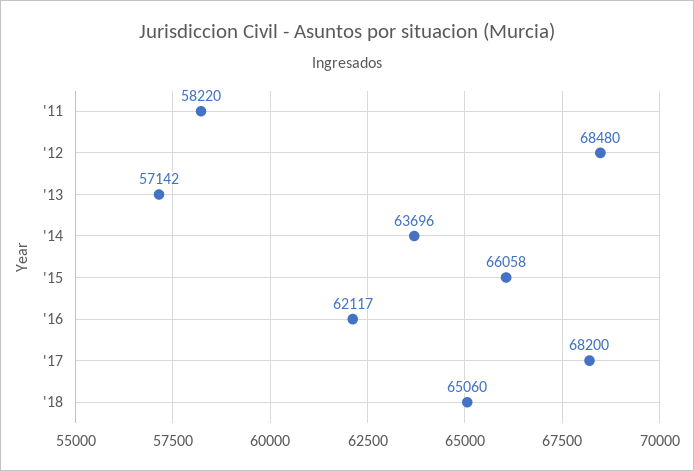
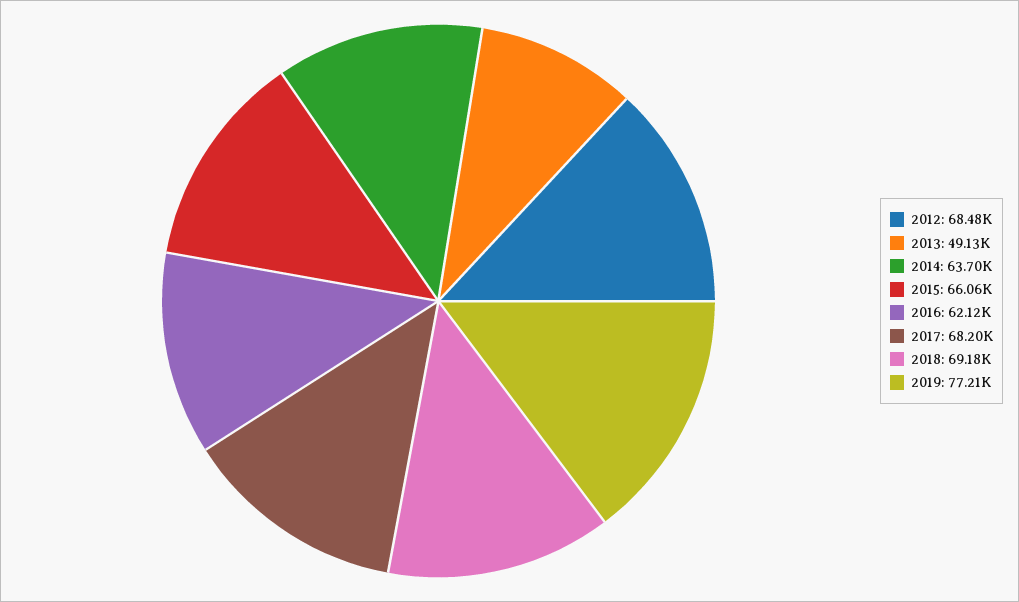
'11: 58220 -> none
'13: 57142 -> 49130
'18: 65060 -> 69180
2019: none -> 77210

